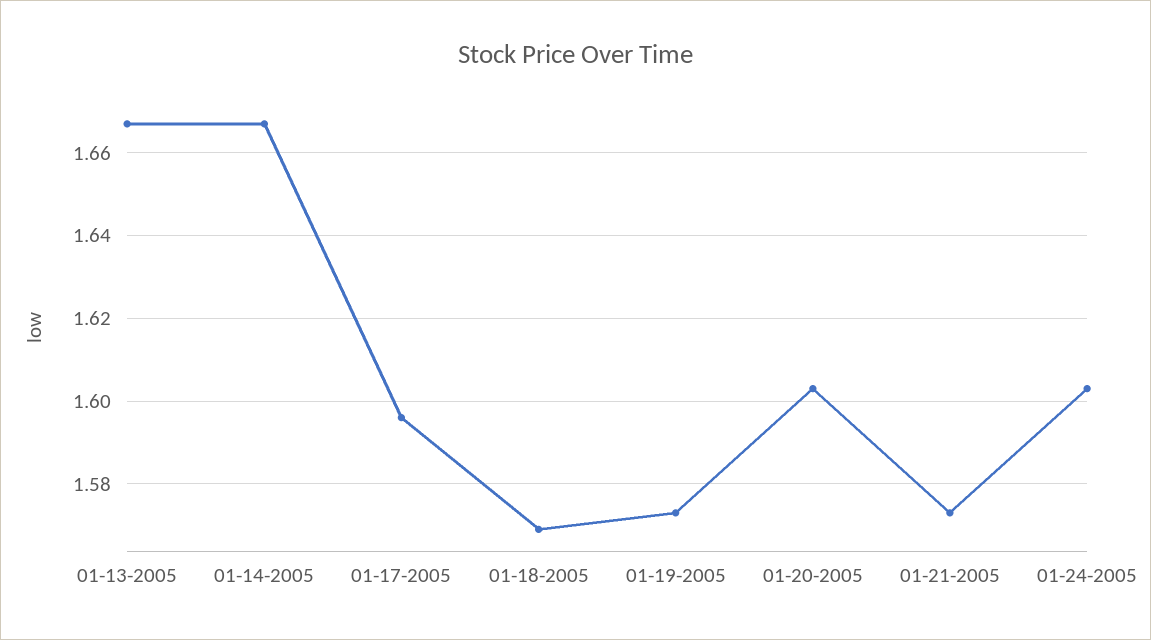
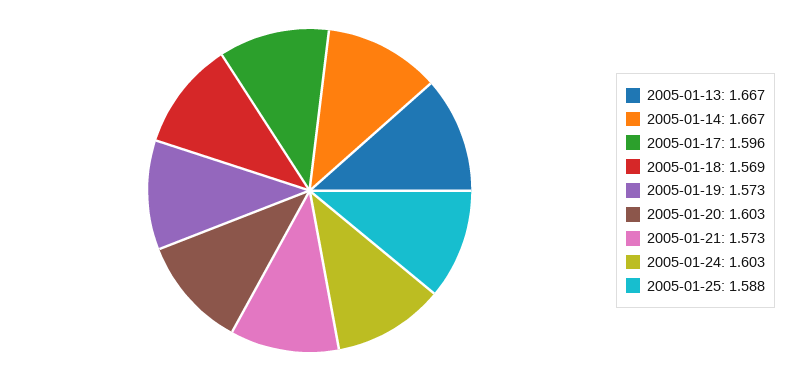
2005-01-25: none -> 1.588

